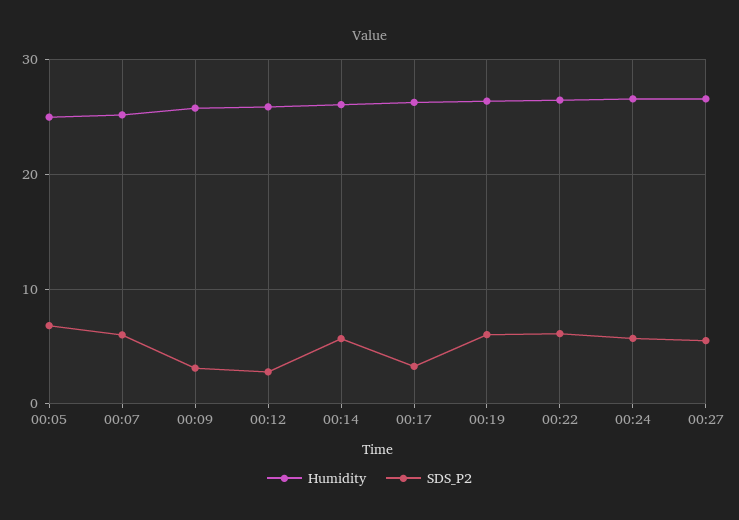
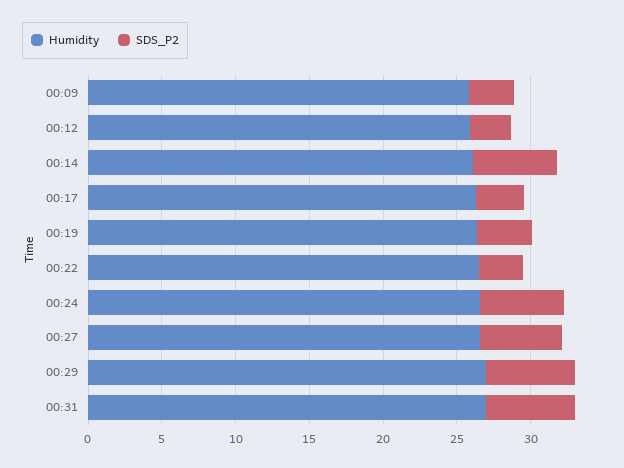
Humidity, 00:05: 25 -> none
SDS_P2, 00:05: 7 -> none
Humidity, 00:07: 25 -> none
SDS_P2, 00:07: 6 -> none
SDS_P2, 00:19: 6 -> 4
SDS_P2, 00:22: 6 -> 3
Humidity, 00:29: none -> 27
SDS_P2, 00:29: none -> 6
Humidity, 00:31: none -> 27
SDS_P2, 00:31: none -> 6

